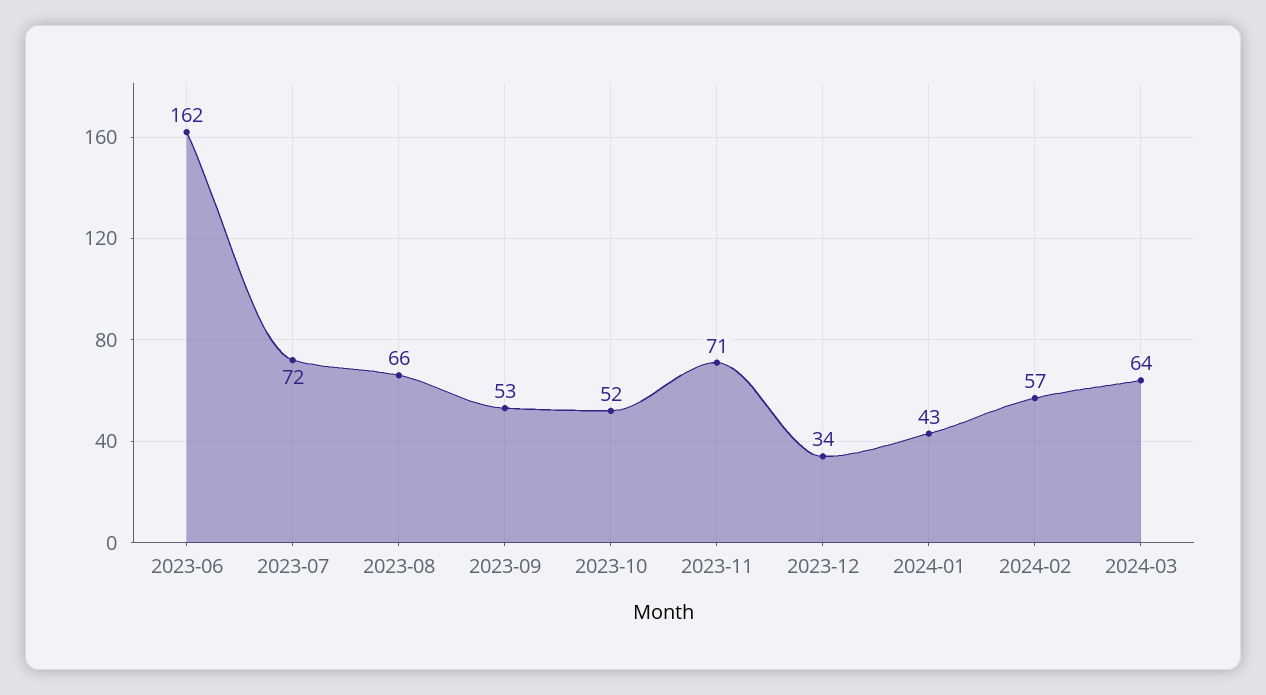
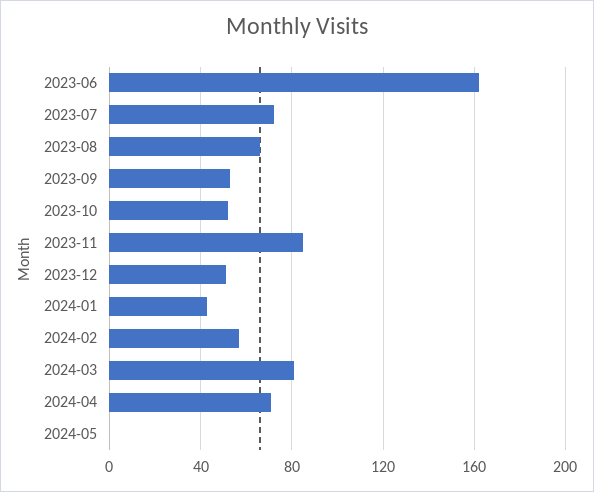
2023-11: 71 -> 85
2023-12: 34 -> 50
2024-03: 64 -> 80
2024-04: none -> 70
2024-05: none -> 0

